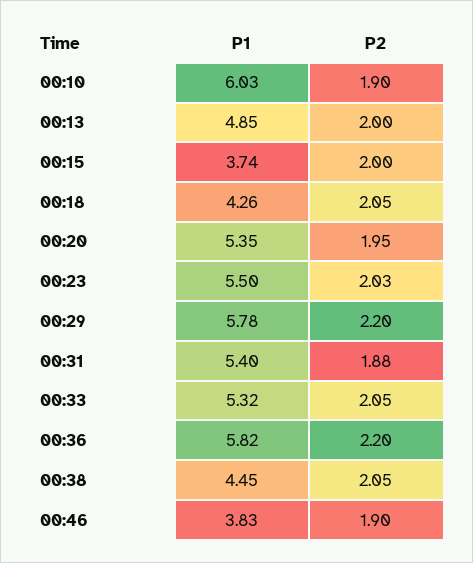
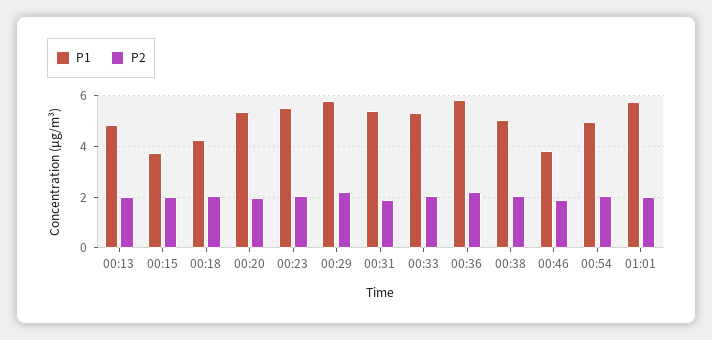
P1, 00:10: 6.03 -> none
P2, 00:10: 1.9 -> none
P1, 00:38: 4.45 -> 5
P1, 00:54: none -> 5
P2, 00:54: none -> 2
P1, 01:01: none -> 5.75
P2, 01:01: none -> 2

